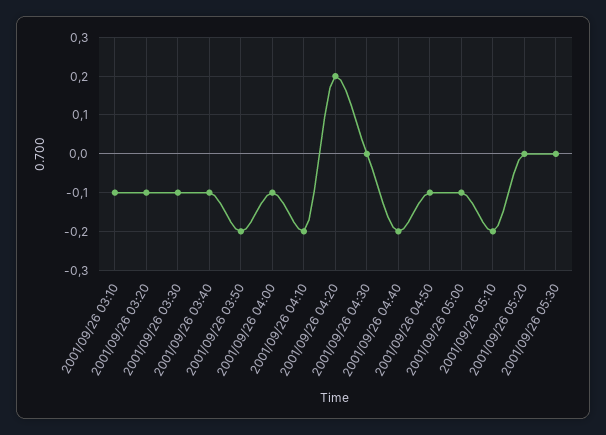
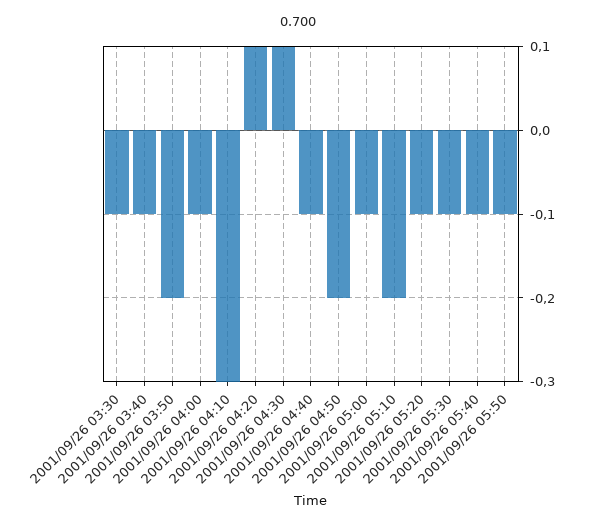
2001/09/26 03:10: -0.1 -> none
2001/09/26 03:20: -0.1 -> none
2001/09/26 04:10: -0.2 -> -0.3
2001/09/26 04:20: 0.2 -> 0.1
2001/09/26 04:30: 0 -> 0.1
2001/09/26 04:40: -0.2 -> -0.1
2001/09/26 04:50: -0.1 -> -0.2
2001/09/26 05:20: 0 -> -0.1
2001/09/26 05:30: 0 -> -0.1
2001/09/26 05:40: none -> -0.1
2001/09/26 05:50: none -> -0.1

